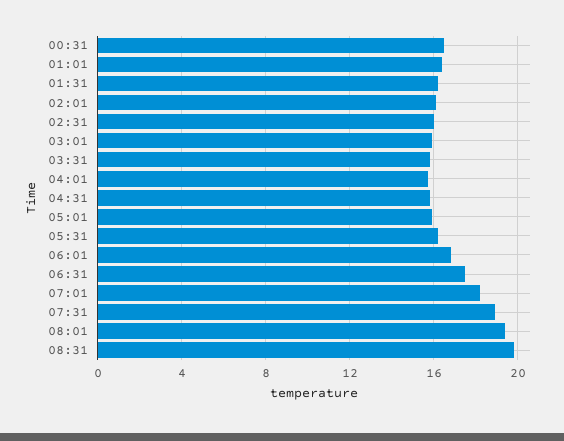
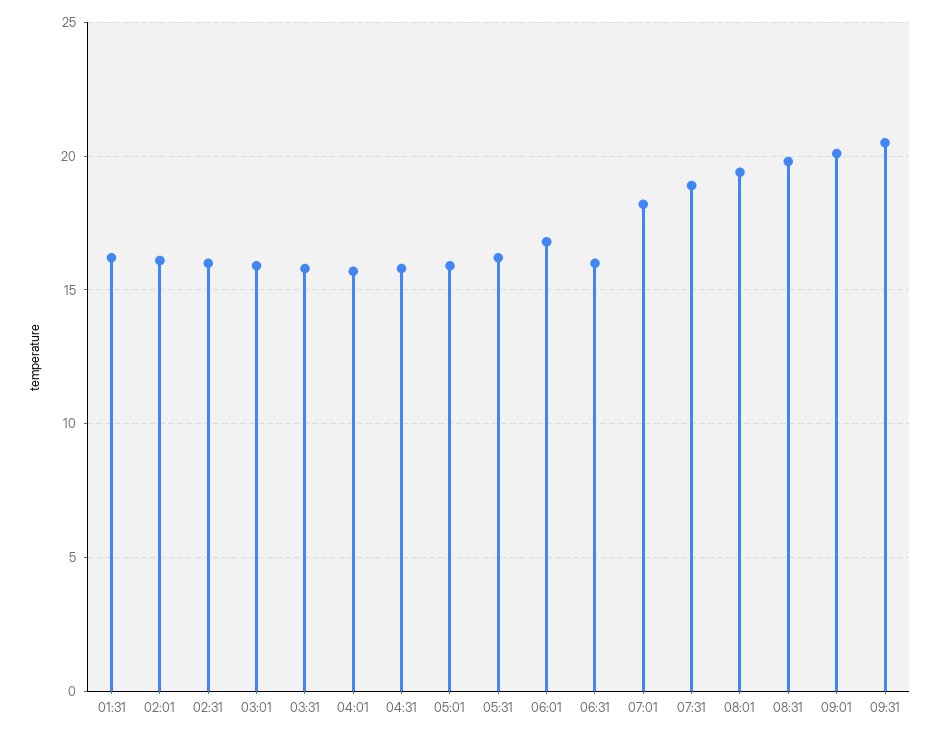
00:31: 16.5 -> none
01:01: 16.5 -> none
06:31: 17.5 -> 16
09:01: none -> 20
09:31: none -> 20.5

